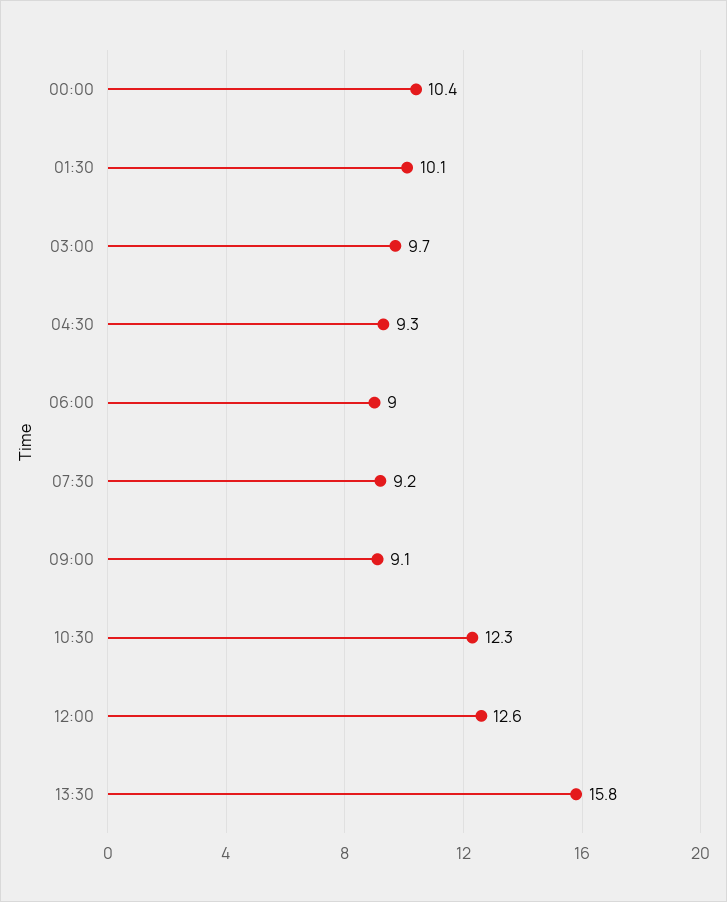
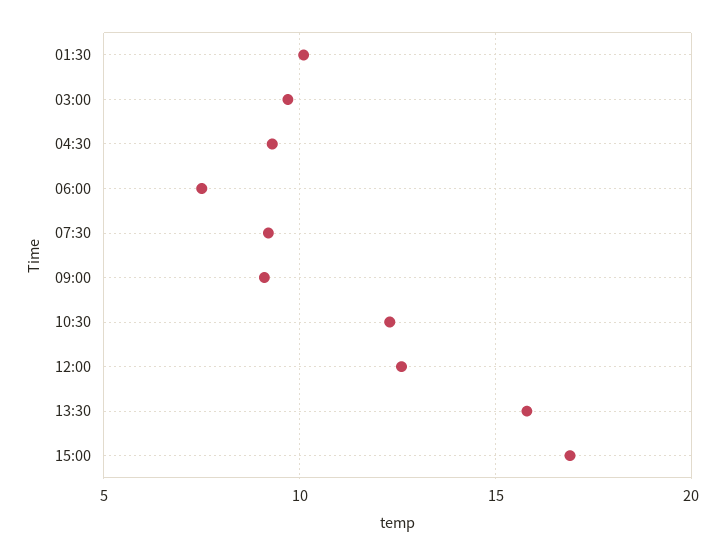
00:00: 10.4 -> none
06:00: 9 -> 7.5
15:00: none -> 17

